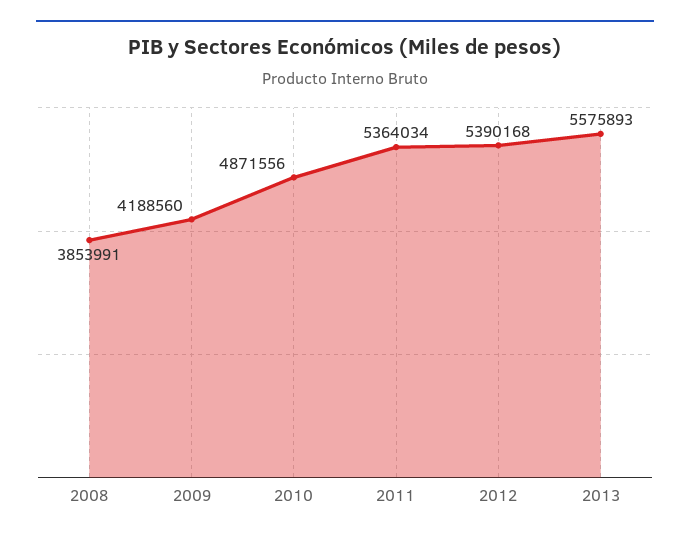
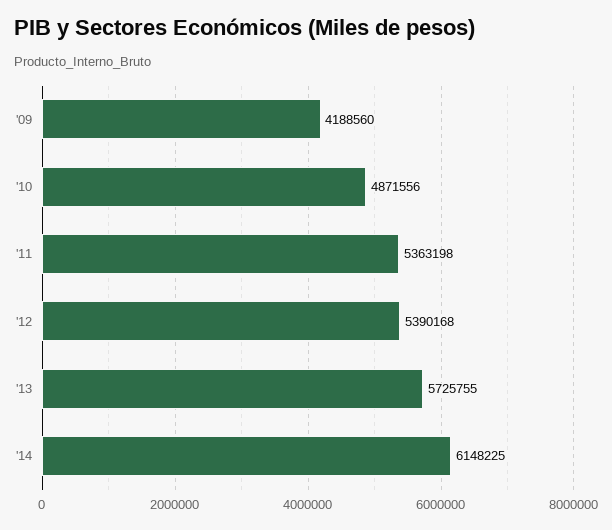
2008: 3853991 -> none
2011: 5364034 -> 5363198
2013: 5575893 -> 5725755
'14: none -> 6148225

